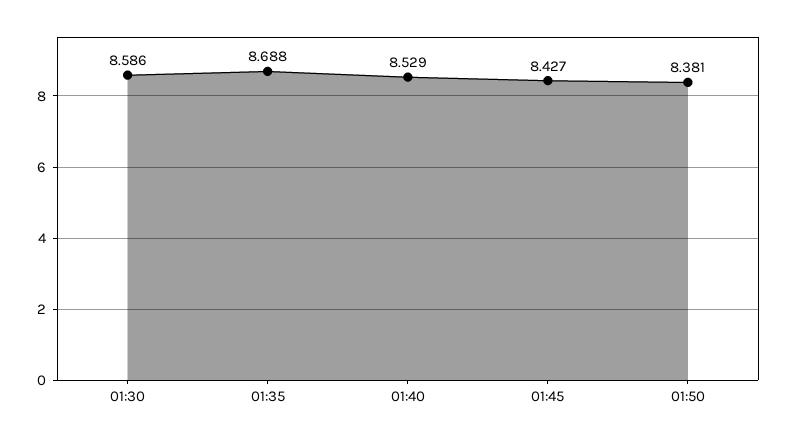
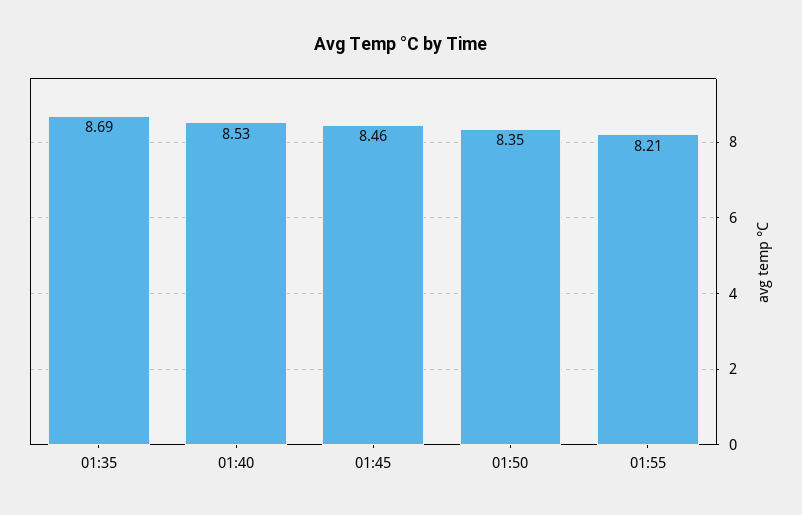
01:30: 8.586 -> none
01:45: 8.427 -> 8.46
01:50: 8.381 -> 8.35
01:55: none -> 8.21

